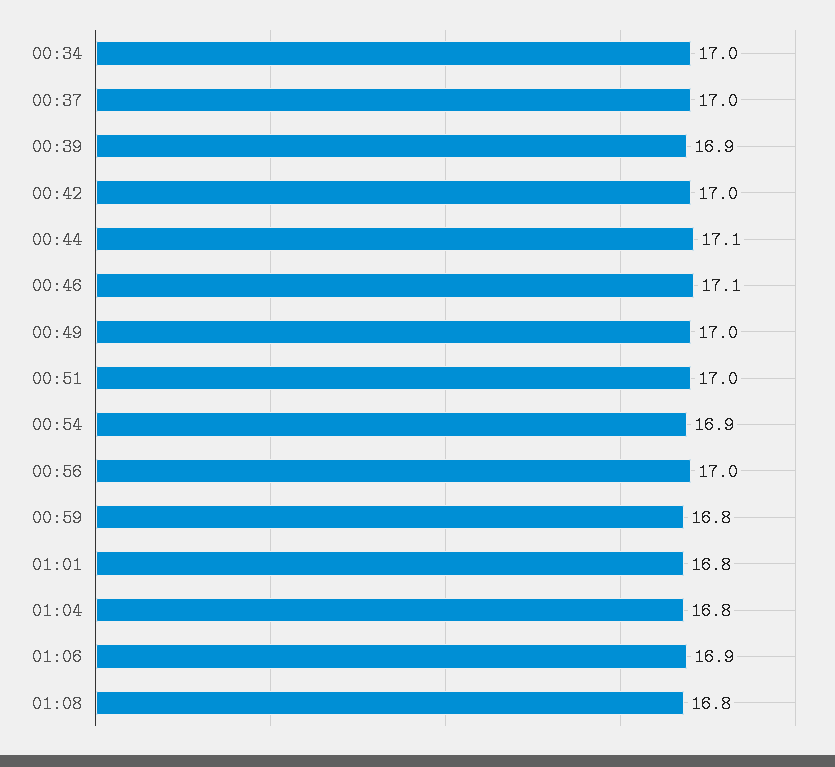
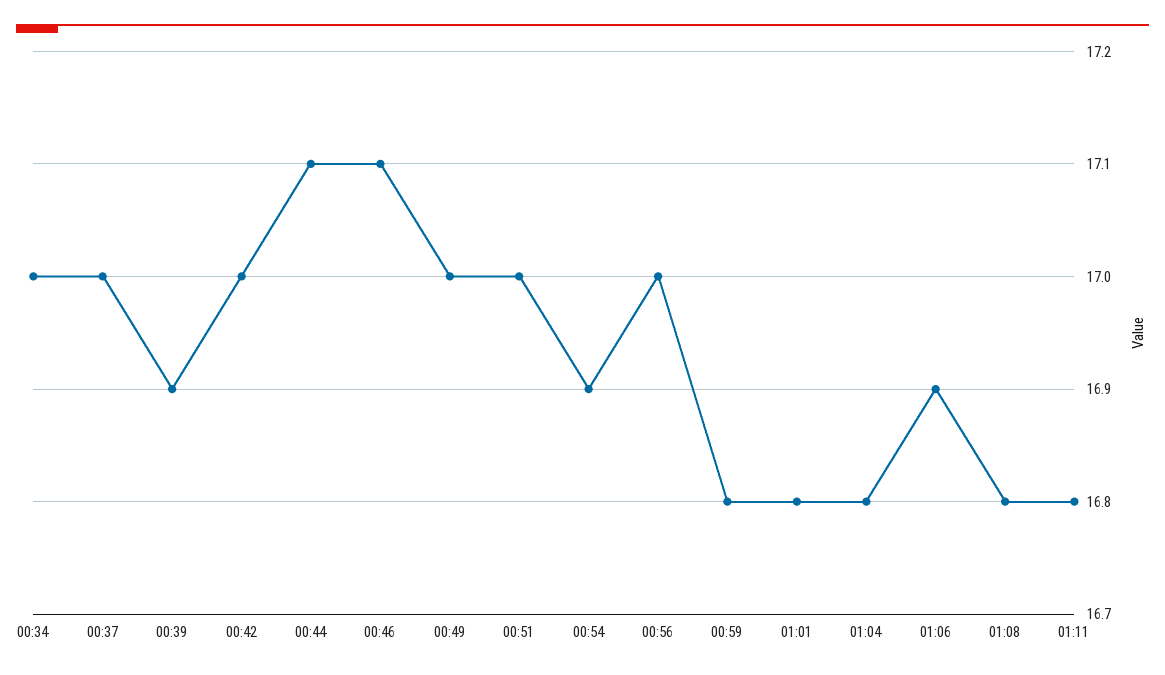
01:11: none -> 16.8

